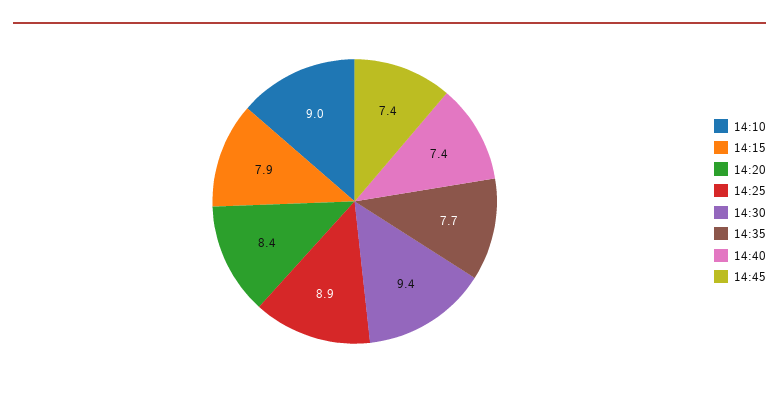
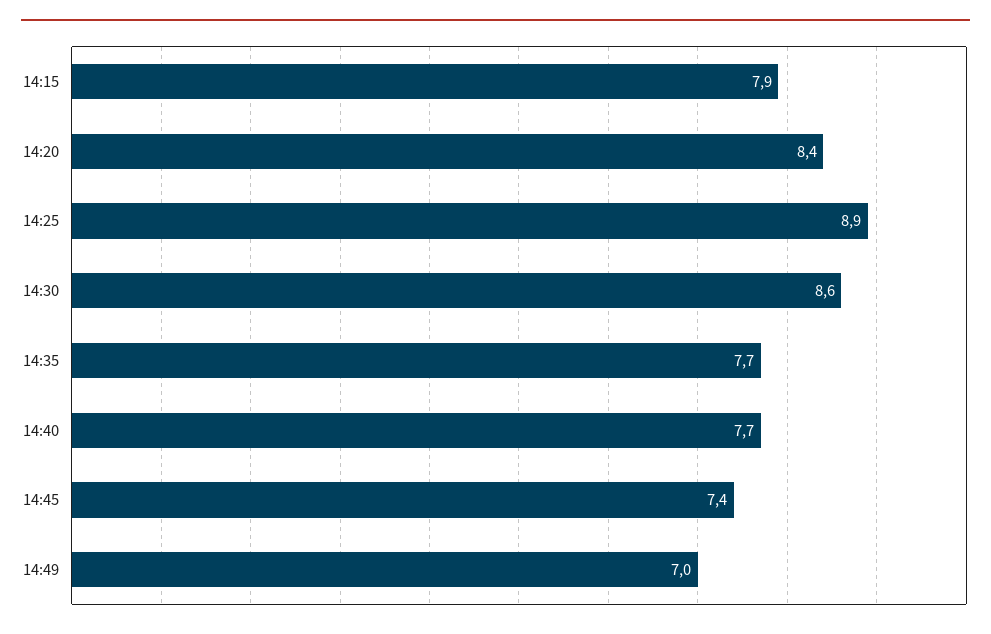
14:10: 9 -> none
14:30: 9.4 -> 8.6
14:40: 7.4 -> 7.7
14:49: none -> 7

